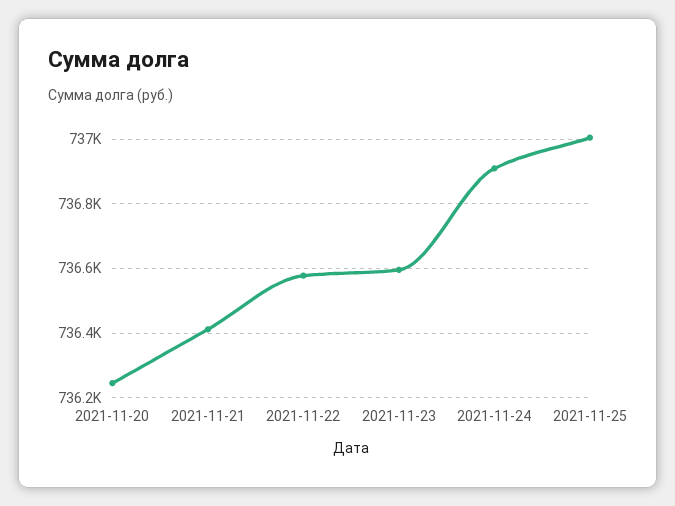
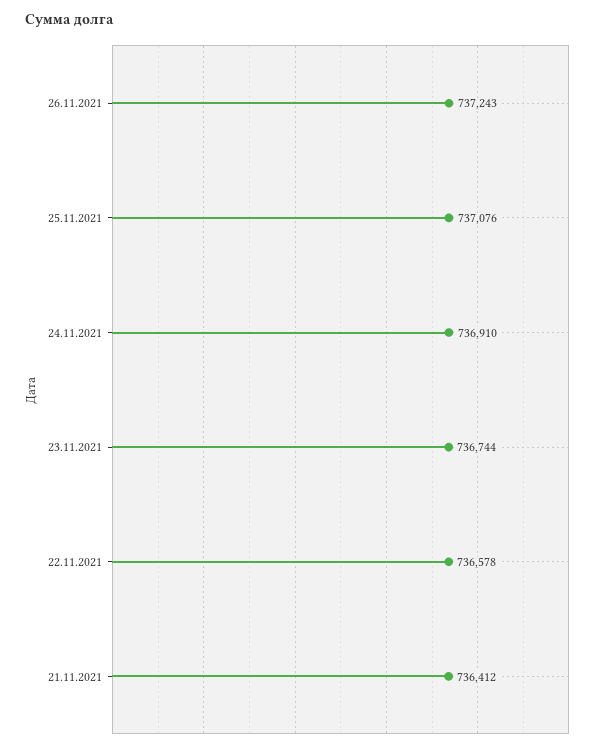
2021-11-20: 736240 -> none
2021-11-23: 736600 -> 736744
2021-11-25: 737000 -> 737076
26.11.2021: none -> 737243

